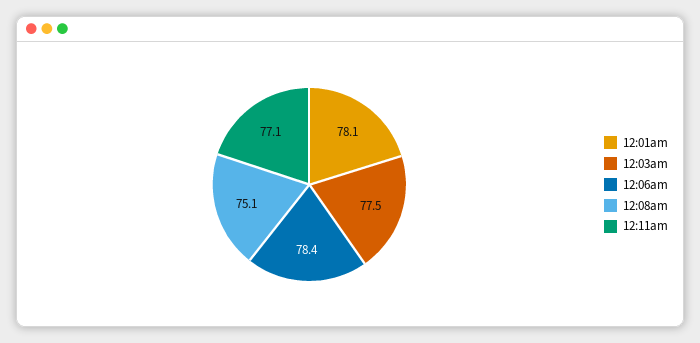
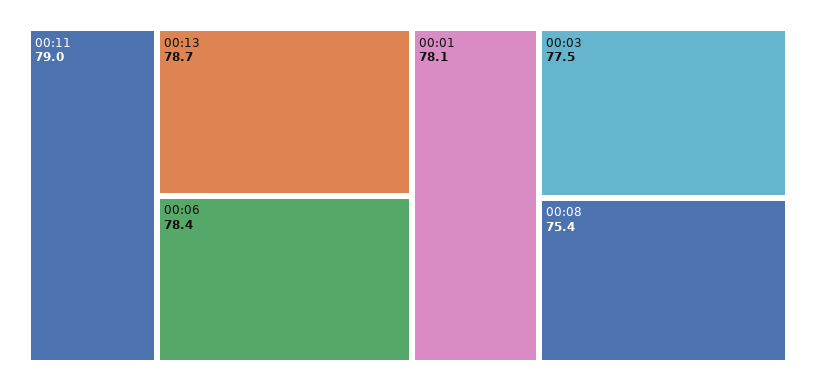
12:08am: 75.1 -> 75.4
12:11am: 77.1 -> 79
00:13: none -> 78.7

